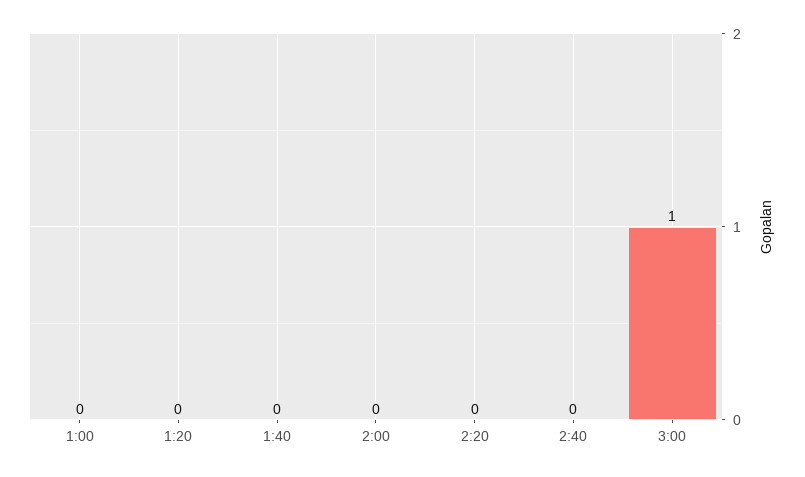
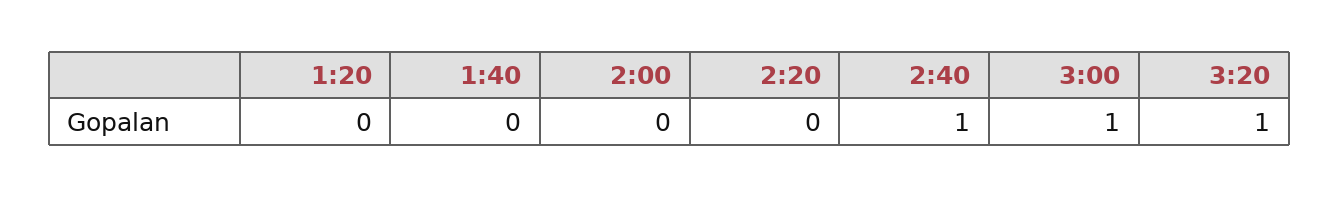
1:00: 0 -> none
2:40: 0 -> 1
3:20: none -> 1

